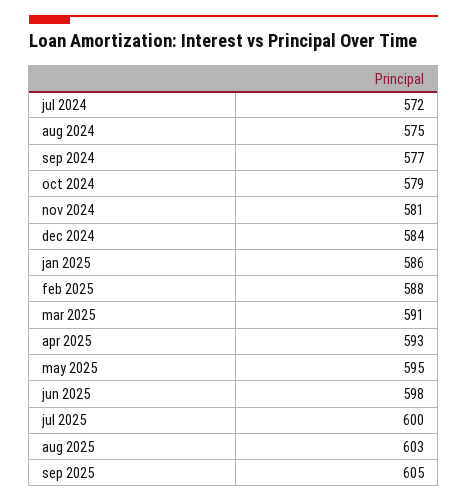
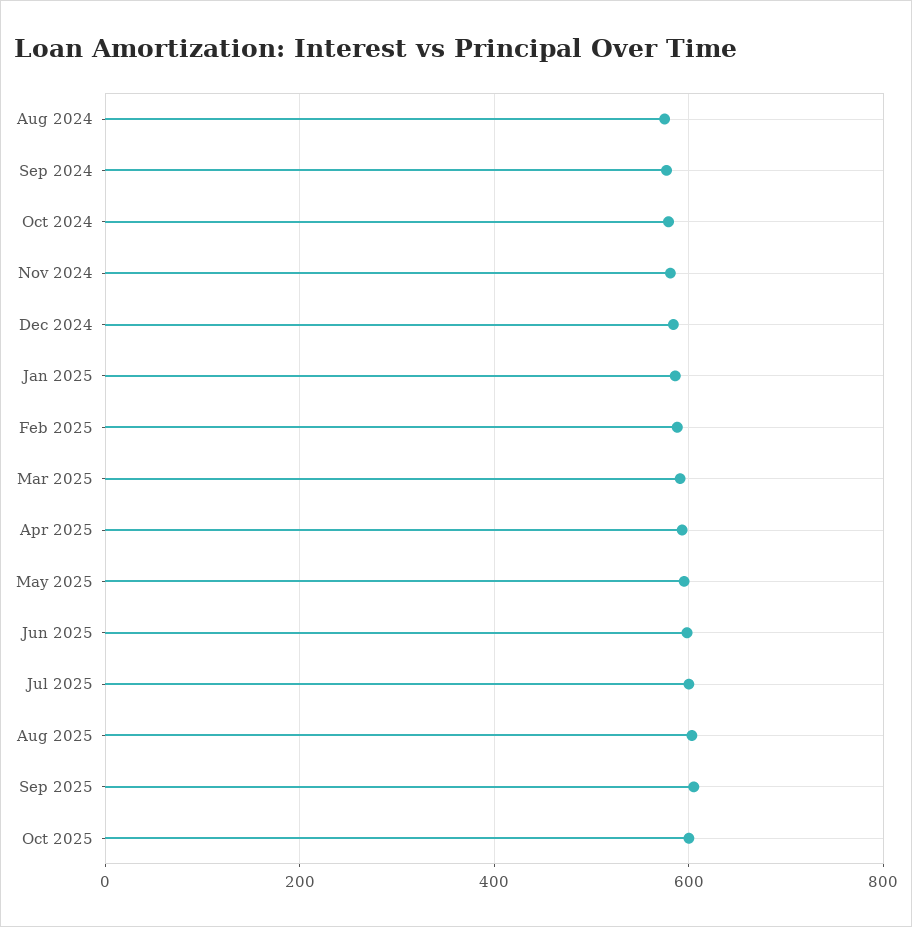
jul 2024: 572 -> none
Oct 2025: none -> 600

